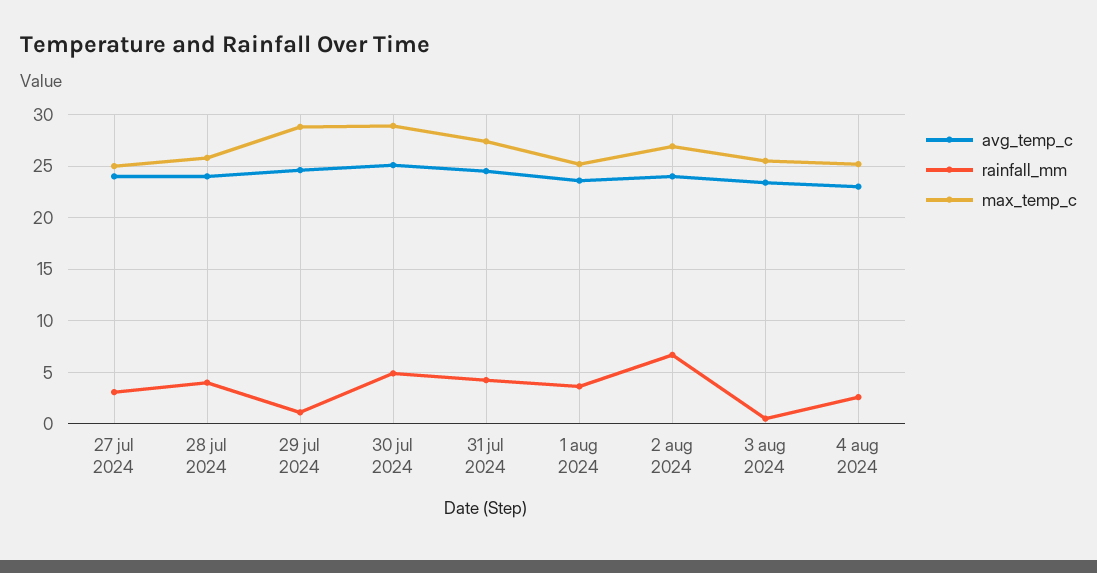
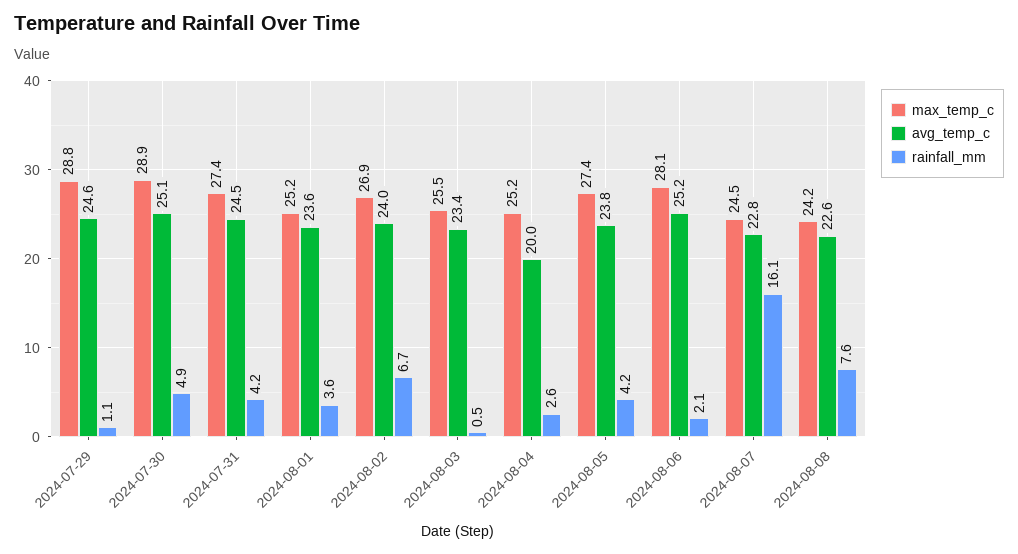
avg_temp_c, 27 jul 2024: 24 -> none
rainfall_mm, 27 jul 2024: 3 -> none
max_temp_c, 27 jul 2024: 25 -> none
avg_temp_c, 28 jul 2024: 24 -> none
rainfall_mm, 28 jul 2024: 4 -> none
max_temp_c, 28 jul 2024: 26 -> none
avg_temp_c, 4 aug 2024: 23 -> 20
max_temp_c, 2024-08-05: none -> 27.4
avg_temp_c, 2024-08-05: none -> 23.8
rainfall_mm, 2024-08-05: none -> 4.2
max_temp_c, 2024-08-06: none -> 28.1
avg_temp_c, 2024-08-06: none -> 25.2
rainfall_mm, 2024-08-06: none -> 2.1
max_temp_c, 2024-08-07: none -> 24.5
avg_temp_c, 2024-08-07: none -> 22.8
rainfall_mm, 2024-08-07: none -> 16.1
max_temp_c, 2024-08-08: none -> 24.2
avg_temp_c, 2024-08-08: none -> 22.6
rainfall_mm, 2024-08-08: none -> 7.6

